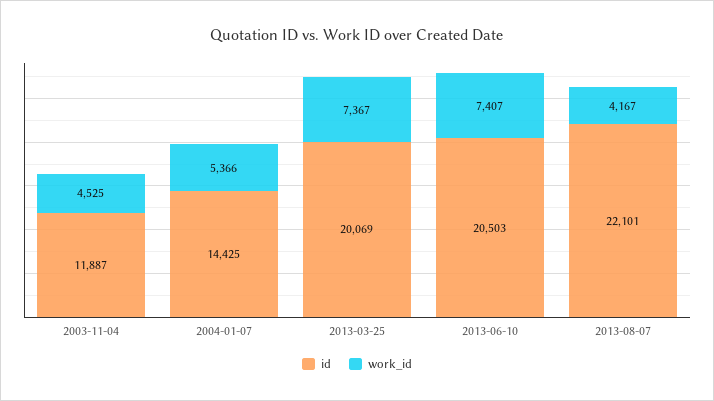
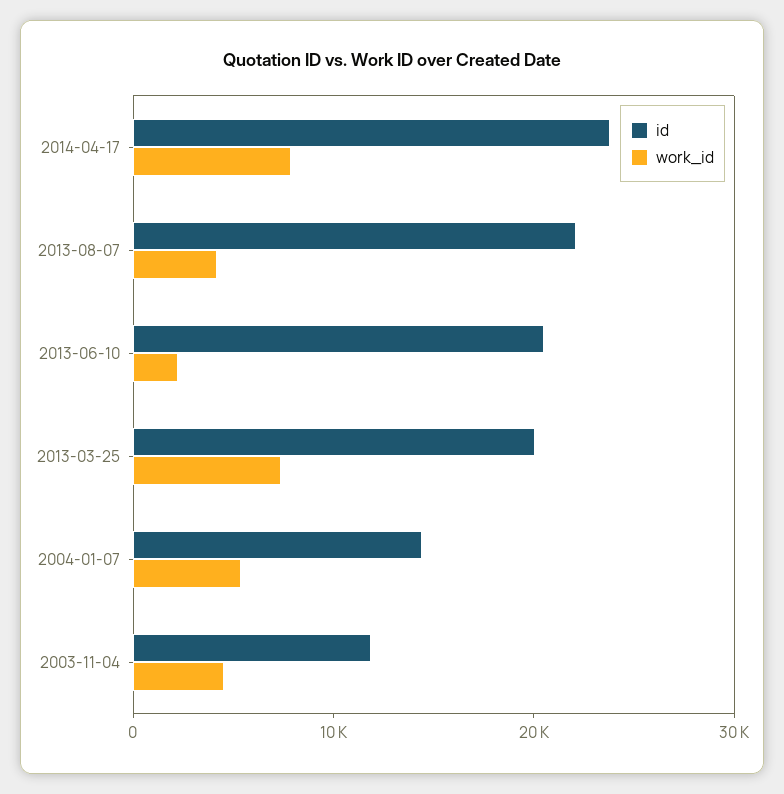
work_id, 2013-06-10: 7407 -> 2000
id, 2014-04-17: none -> 24000
work_id, 2014-04-17: none -> 8000

